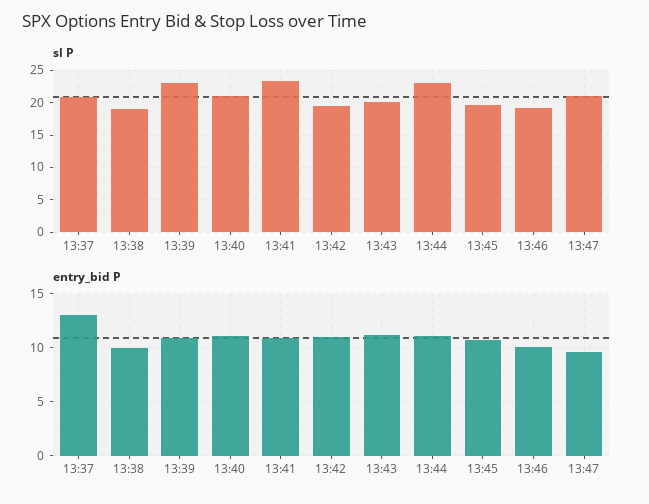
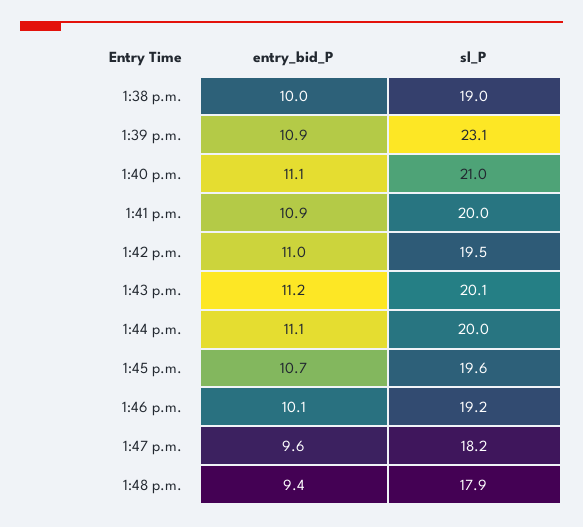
sl P, 13:37: 21 -> none
sl P, 13:41: 23 -> 20
sl P, 13:44: 23 -> 20
sl P, 13:47: 21 -> 18.2
entry_bid P, 13:37: 13 -> none
entry_bid P, 1:48 p.m.: none -> 9.4
sl P, 1:48 p.m.: none -> 17.9

